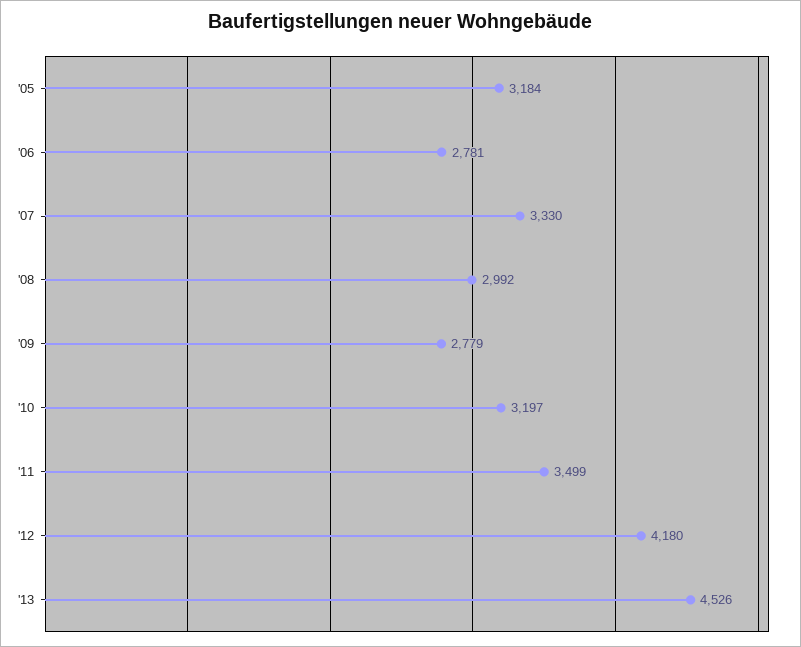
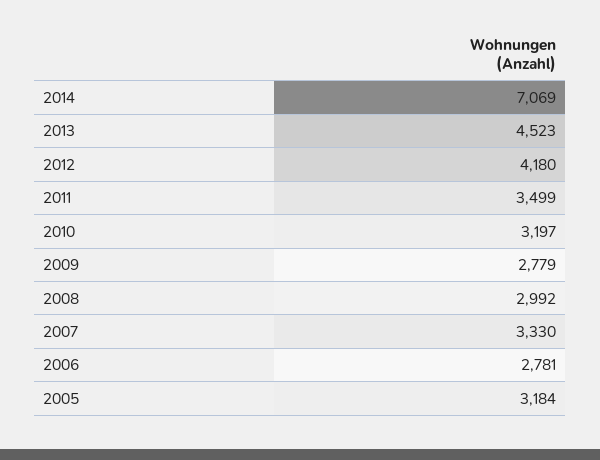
'13: 4526 -> 4523
2014: none -> 7069

